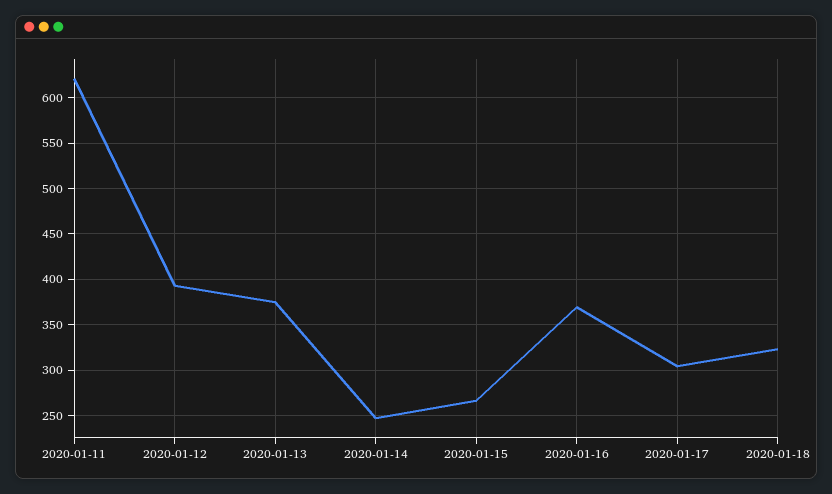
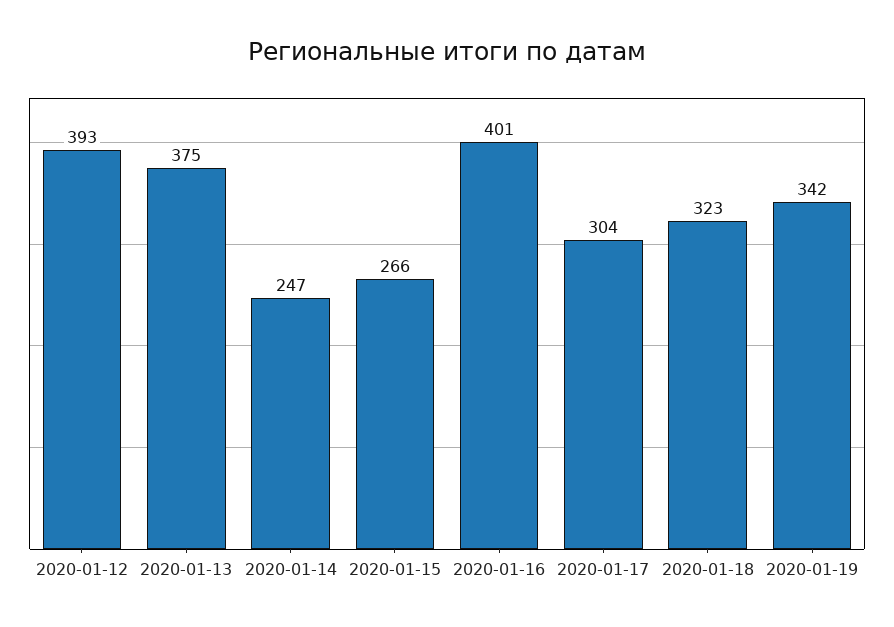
2020-01-11: 620 -> none
2020-01-16: 370 -> 401
2020-01-19: none -> 342

